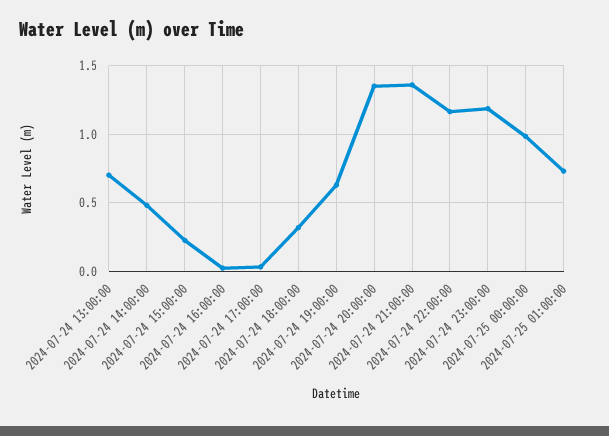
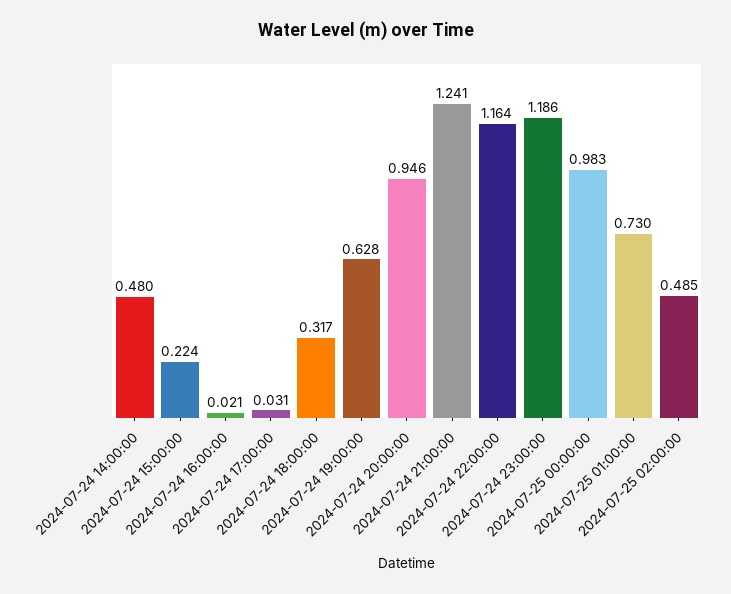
2024-07-24 13:00:00: 0.7 -> none
2024-07-24 20:00:00: 1.35 -> 0.946
2024-07-24 21:00:00: 1.35 -> 1.241
2024-07-25 02:00:00: none -> 0.485

